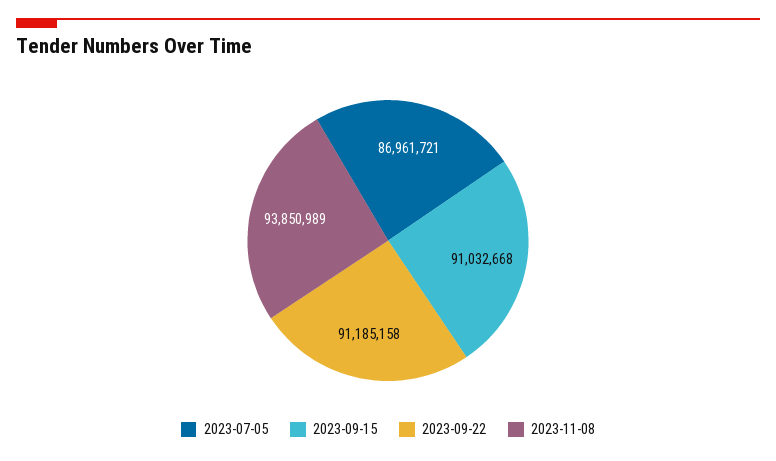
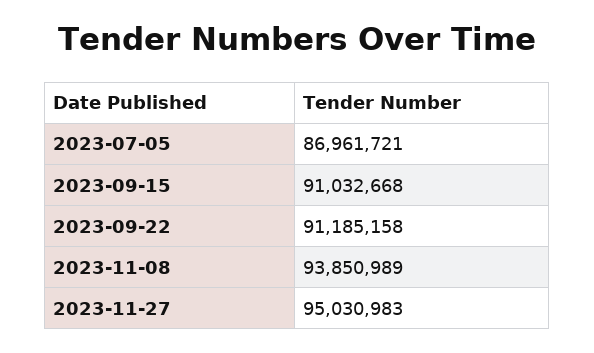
2023-11-27: none -> 95030983

